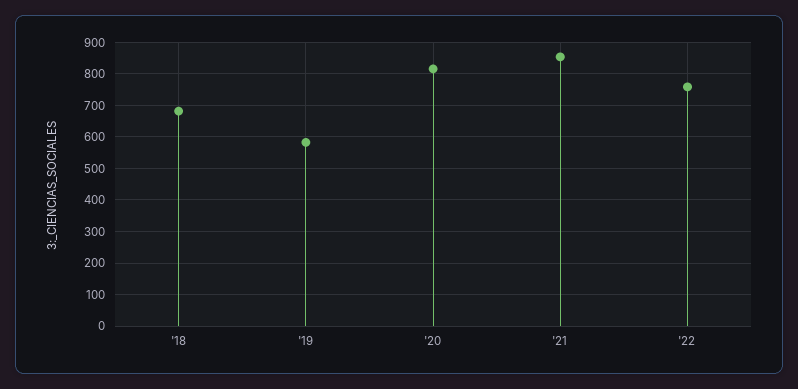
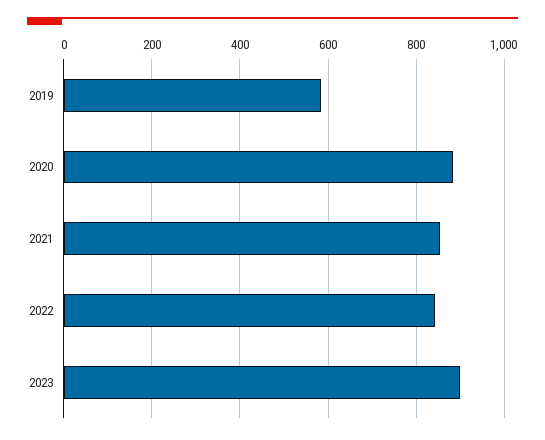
'18: 680 -> none
'20: 820 -> 880
'22: 760 -> 840
2023: none -> 900

